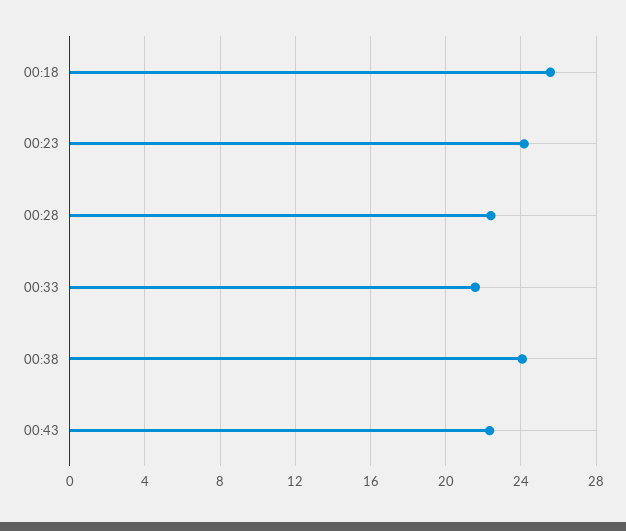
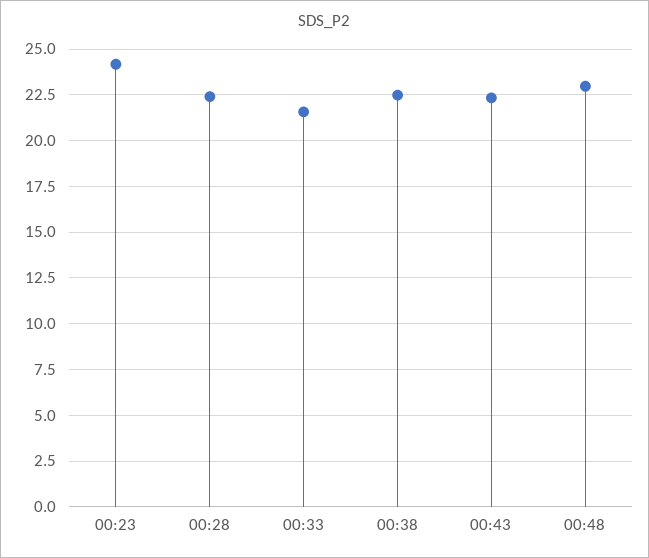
00:18: 25.5 -> none
00:38: 24 -> 22.5
00:48: none -> 23

